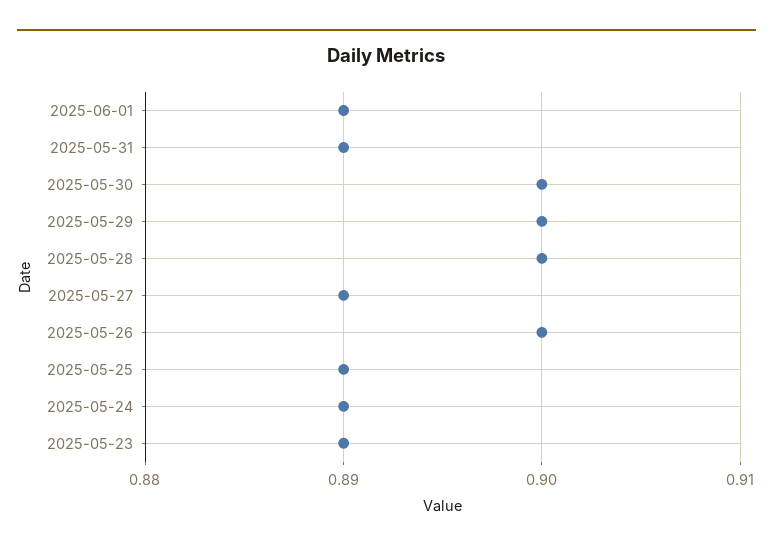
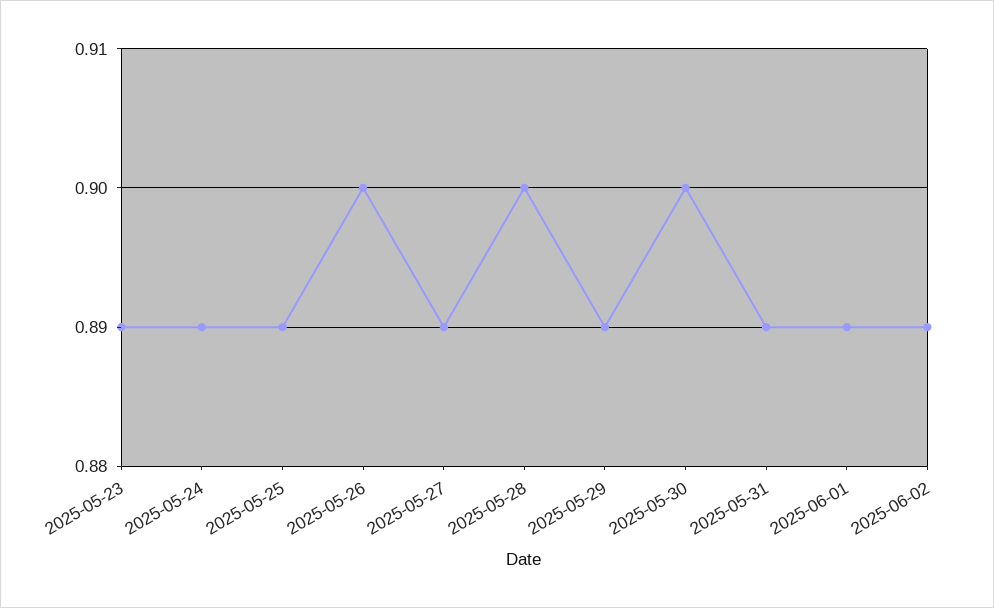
2025-05-29: 0.9 -> 0.89
2025-06-02: none -> 0.89

